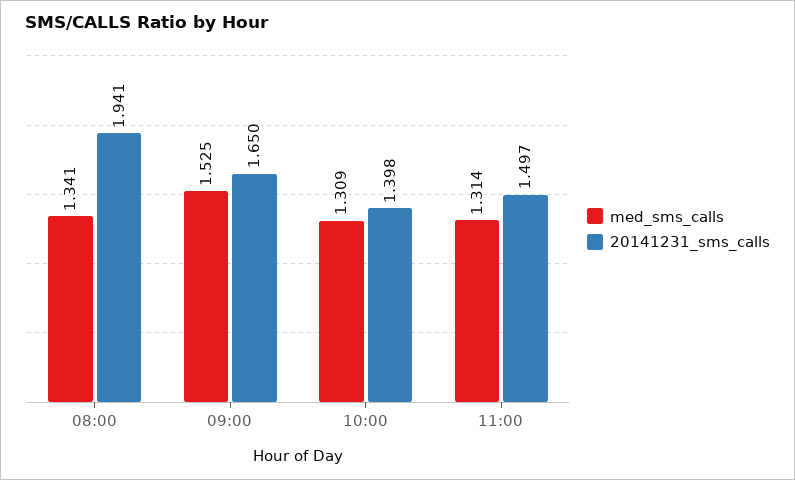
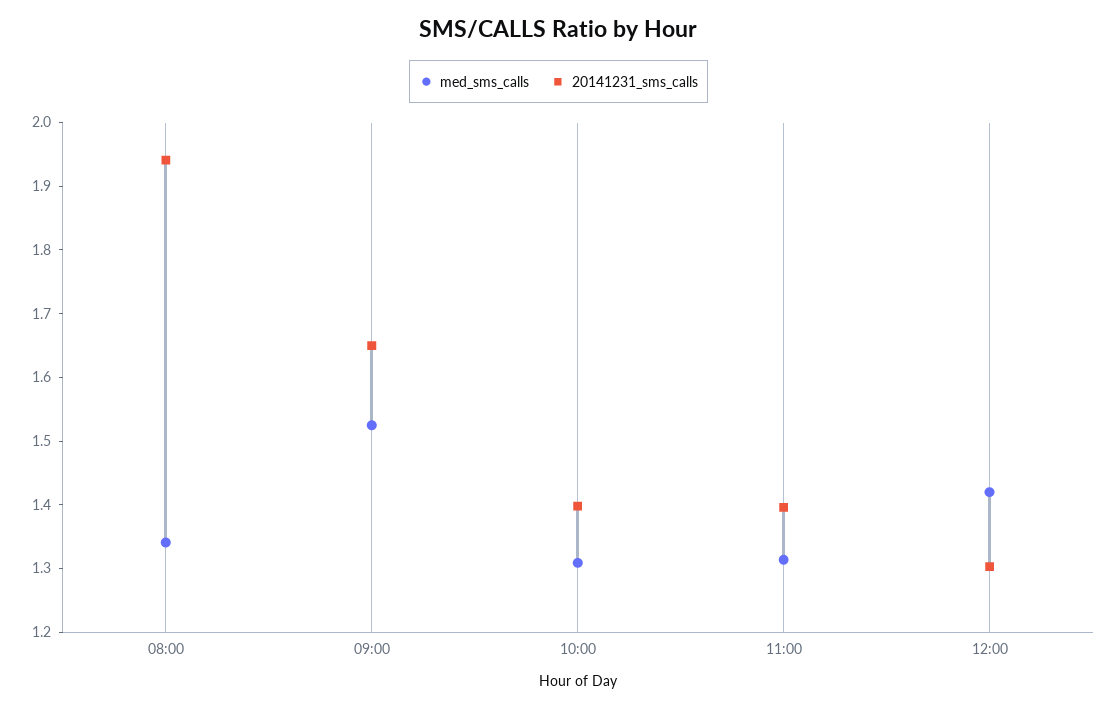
20141231_sms_calls, 11:00: 1.497 -> 1.4
med_sms_calls, 12:00: none -> 1.42
20141231_sms_calls, 12:00: none -> 1.3

